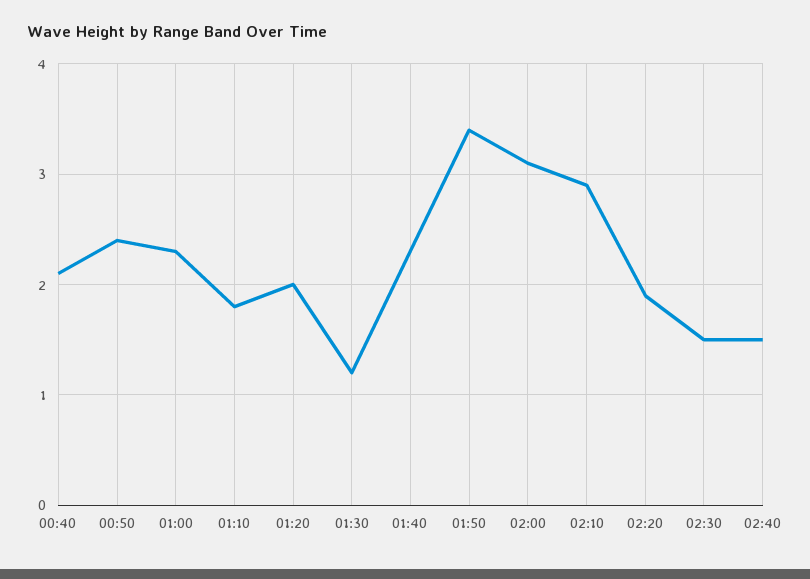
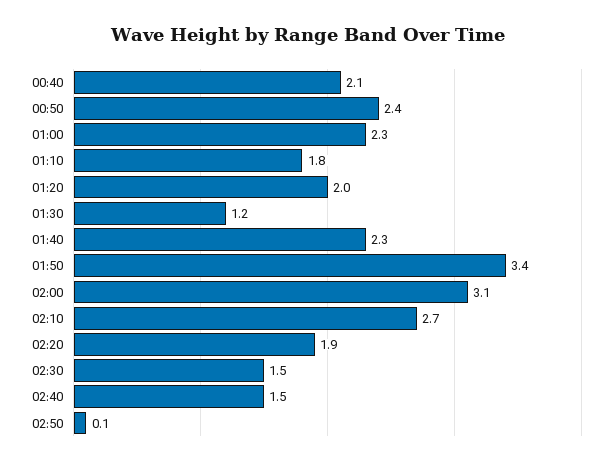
02:10: 2.9 -> 2.7
02:50: none -> 0.1

